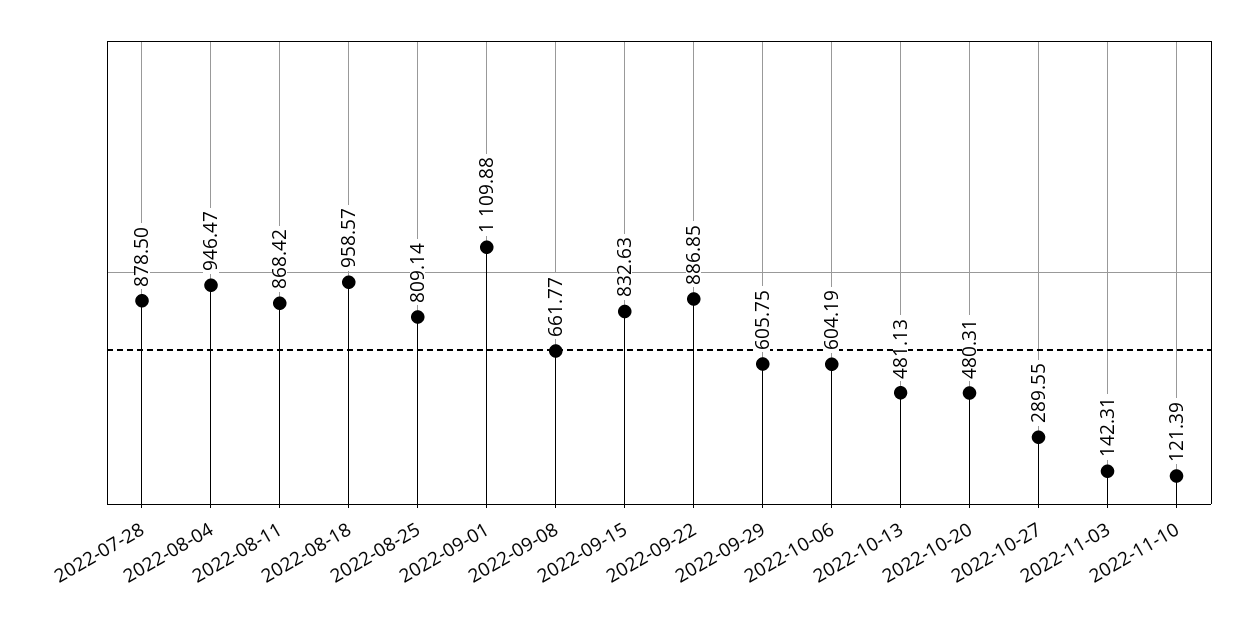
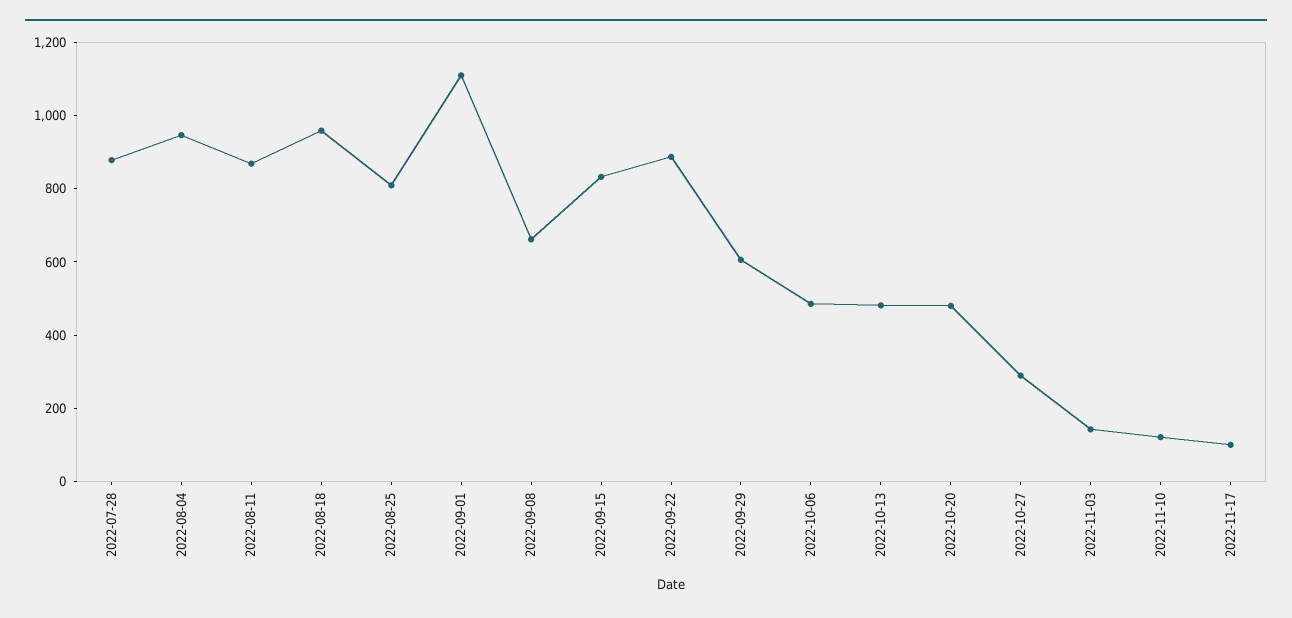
2022-10-06: 604.19 -> 500
2022-11-17: none -> 100

